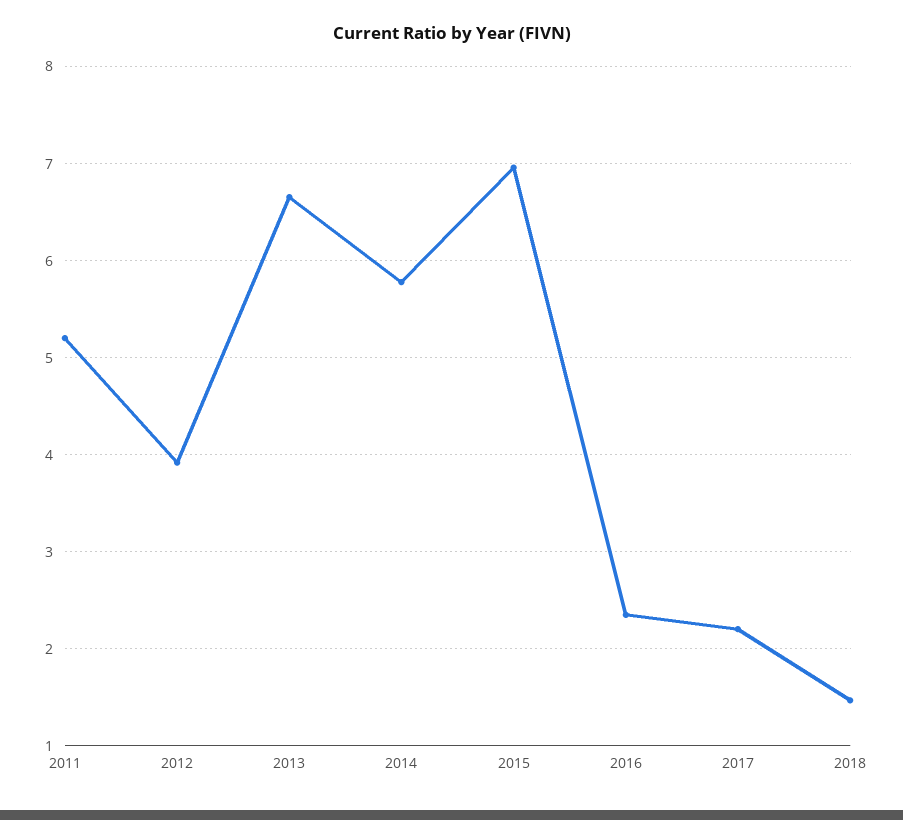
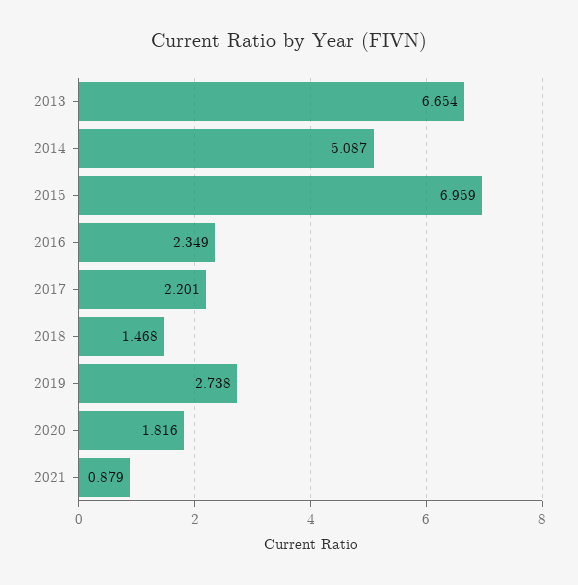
2011: 5.2 -> none
2012: 3.9 -> none
2014: 5.8 -> 5.087
2019: none -> 2.738
2020: none -> 1.816
2021: none -> 0.879

